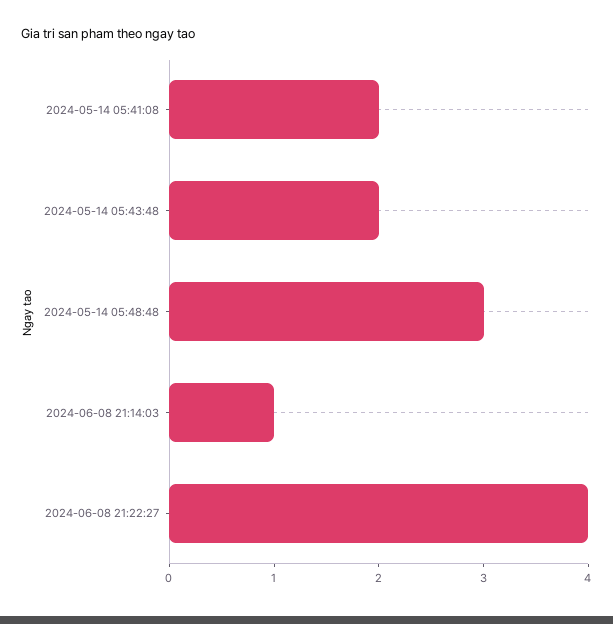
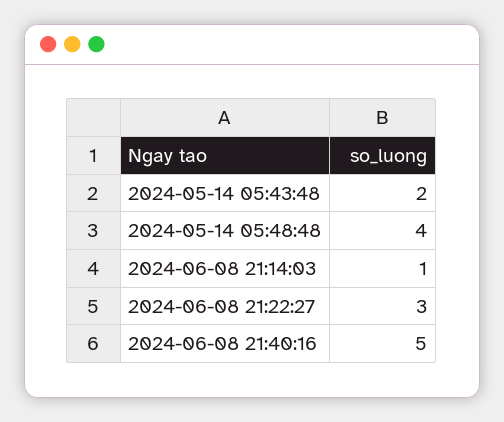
2024-05-14 05:41:08: 2 -> none
2024-05-14 05:48:48: 3 -> 4
2024-06-08 21:22:27: 4 -> 3
2024-06-08 21:40:16: none -> 5

